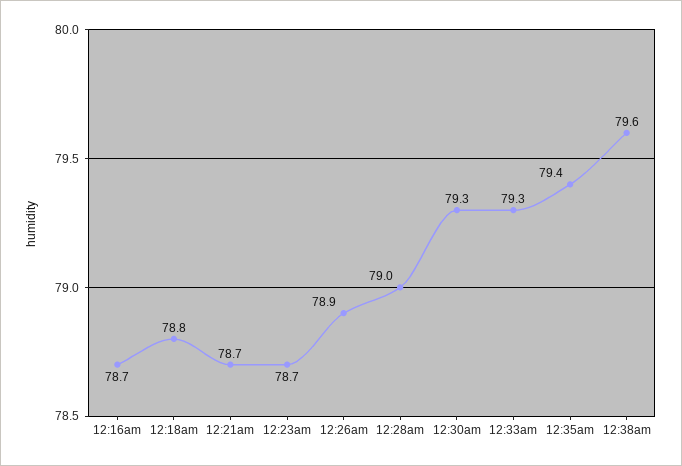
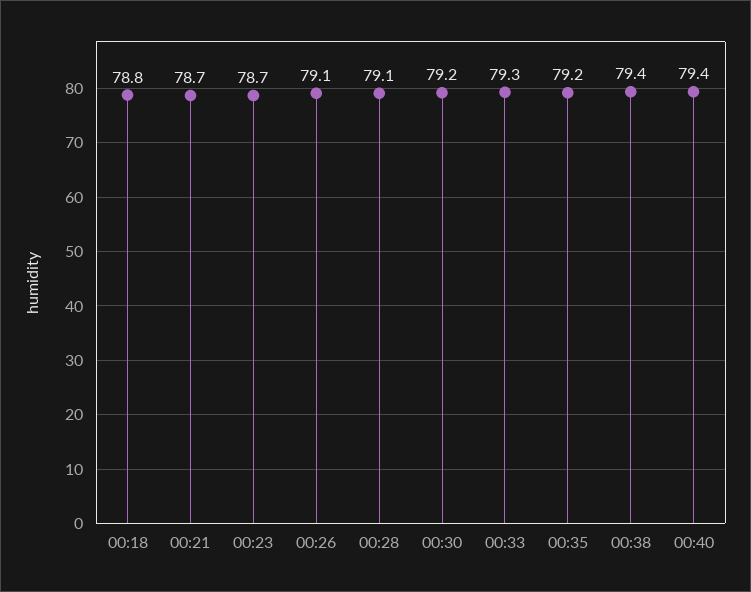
12:16am: 78.7 -> none
12:26am: 78.9 -> 79.1
12:28am: 79 -> 79.1
12:30am: 79.3 -> 79.2
12:35am: 79.4 -> 79.2
12:38am: 79.6 -> 79.4
00:40: none -> 79.4

